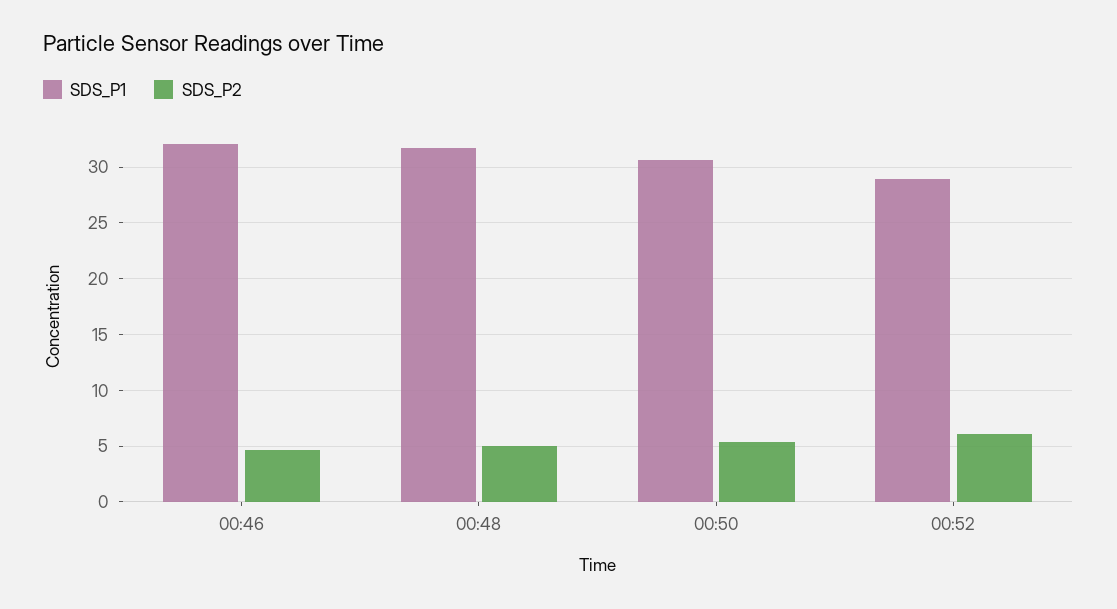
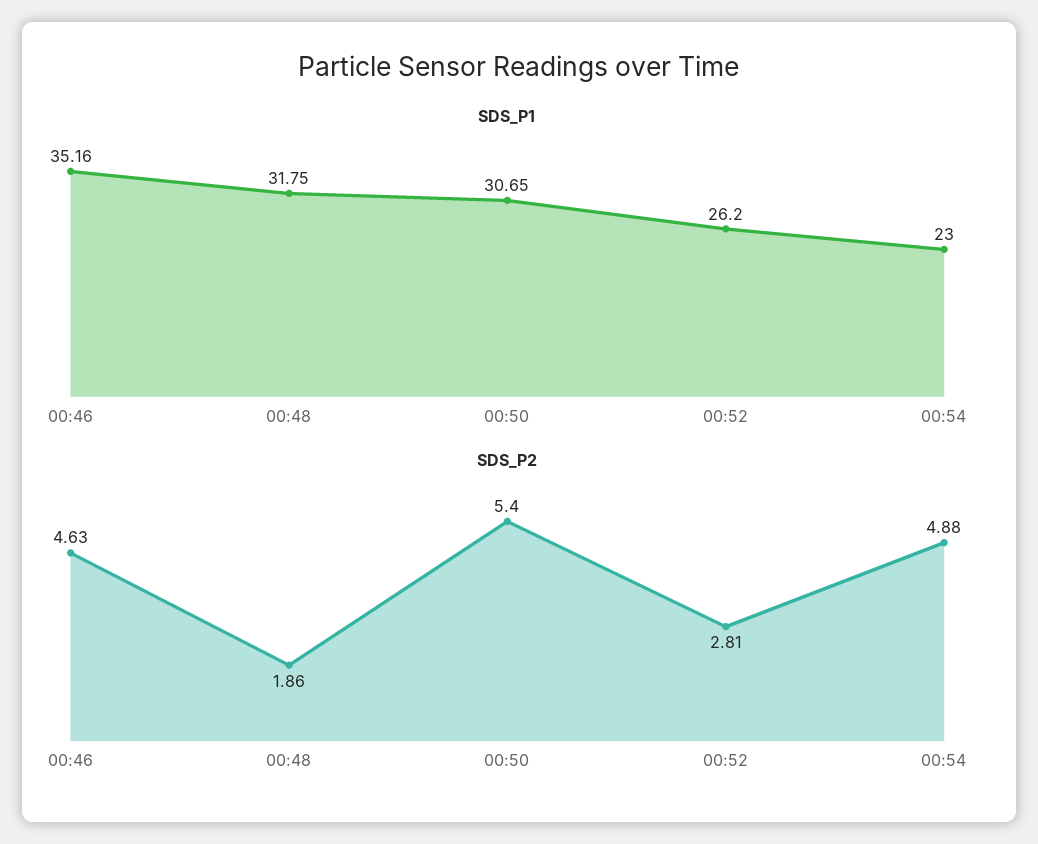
SDS_P1, 00:46: 32 -> 35.16
SDS_P2, 00:48: 5 -> 1.86
SDS_P1, 00:52: 29 -> 26.2
SDS_P2, 00:52: 6 -> 2.81
SDS_P1, 00:54: none -> 23
SDS_P2, 00:54: none -> 4.88

